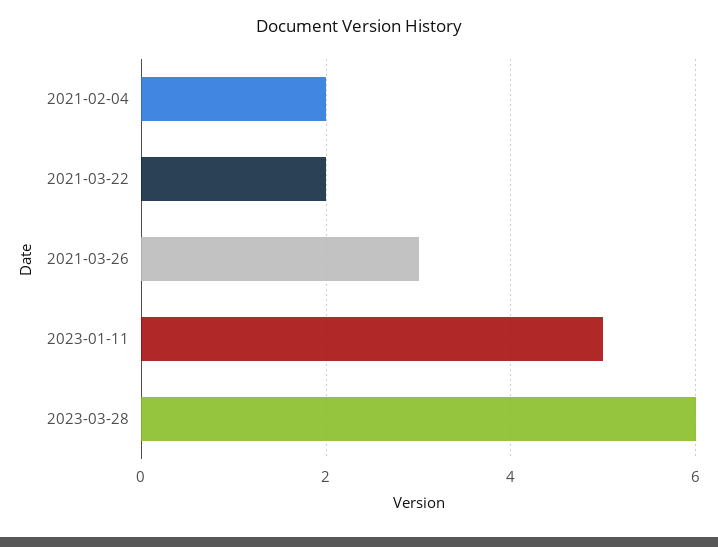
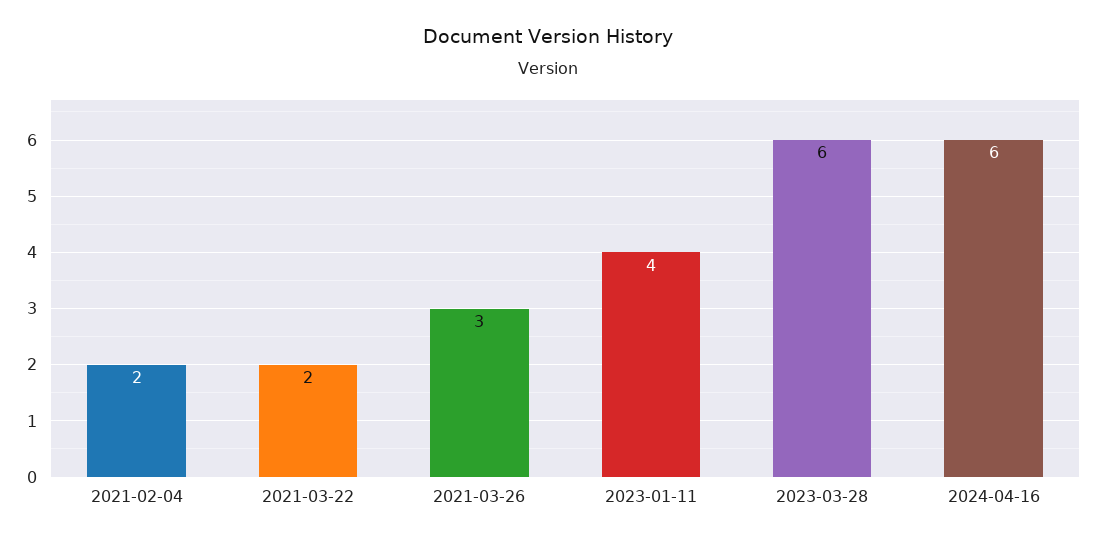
2023-01-11: 5 -> 4
2024-04-16: none -> 6

